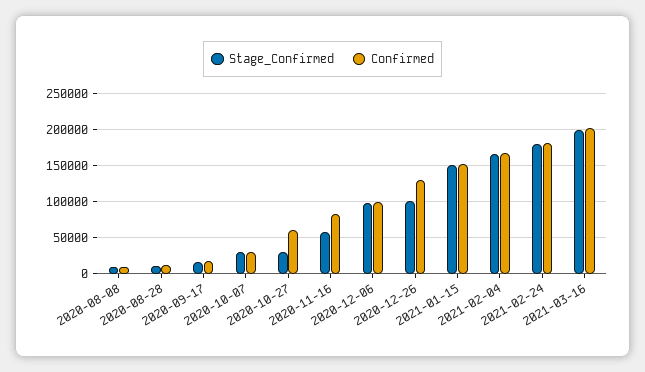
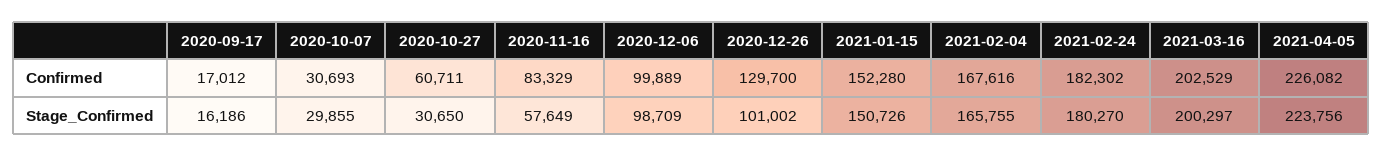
Stage_Confirmed, 2020-08-08: 10000 -> none
Confirmed, 2020-08-08: 10000 -> none
Stage_Confirmed, 2020-08-28: 10000 -> none
Confirmed, 2020-08-28: 10000 -> none
Confirmed, 2021-04-05: none -> 226082
Stage_Confirmed, 2021-04-05: none -> 223756

